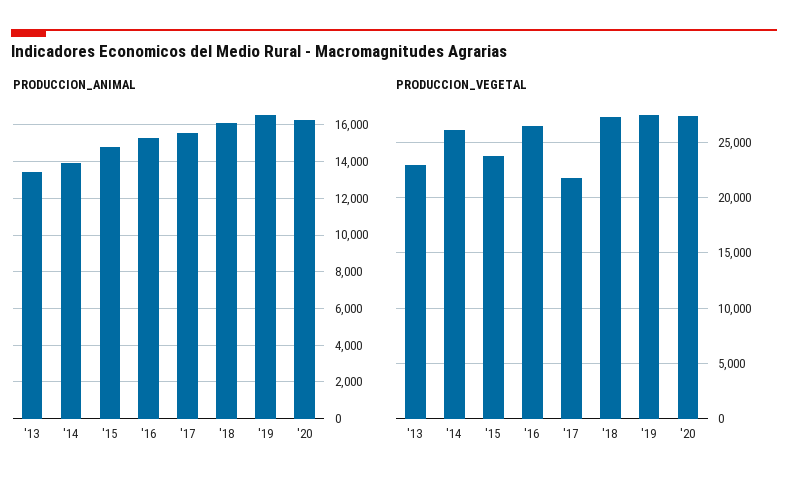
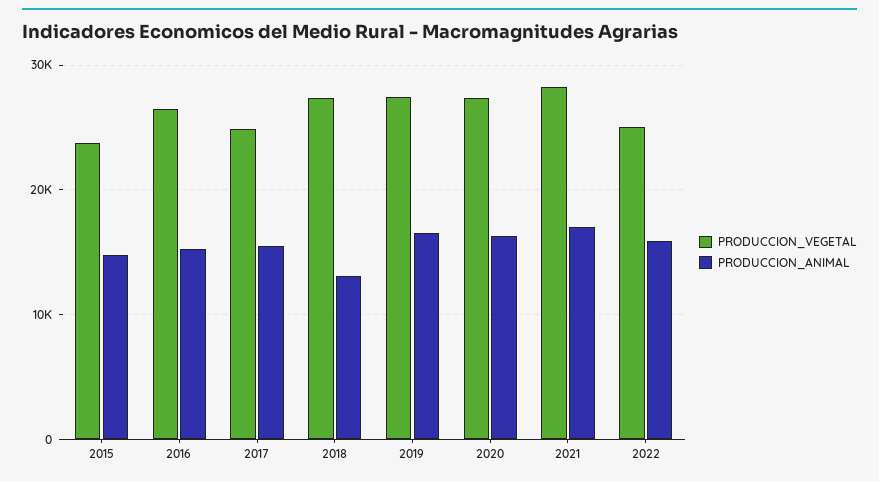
PRODUCCION_ANIMAL, '13: 13500 -> none
PRODUCCION_ANIMAL, '14: 14000 -> none
PRODUCCION_ANIMAL, '18: 16000 -> 13000
PRODUCCION_VEGETAL, '13: 23000 -> none
PRODUCCION_VEGETAL, '14: 26000 -> none
PRODUCCION_VEGETAL, '17: 22000 -> 25000
PRODUCCION_VEGETAL, 2021: none -> 28000
PRODUCCION_ANIMAL, 2021: none -> 17000
PRODUCCION_VEGETAL, 2022: none -> 25000
PRODUCCION_ANIMAL, 2022: none -> 16000

